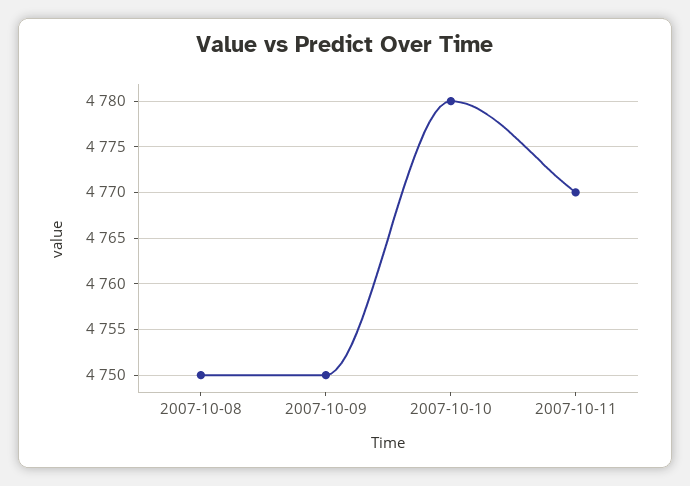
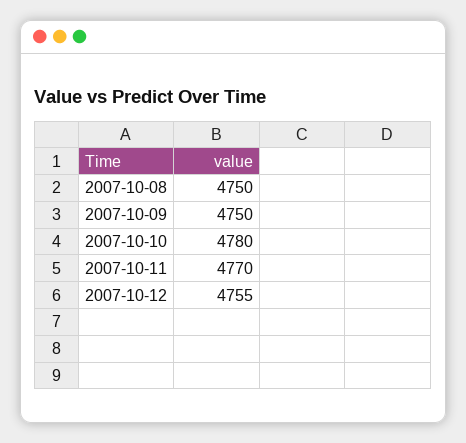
2007-10-12: none -> 4755

